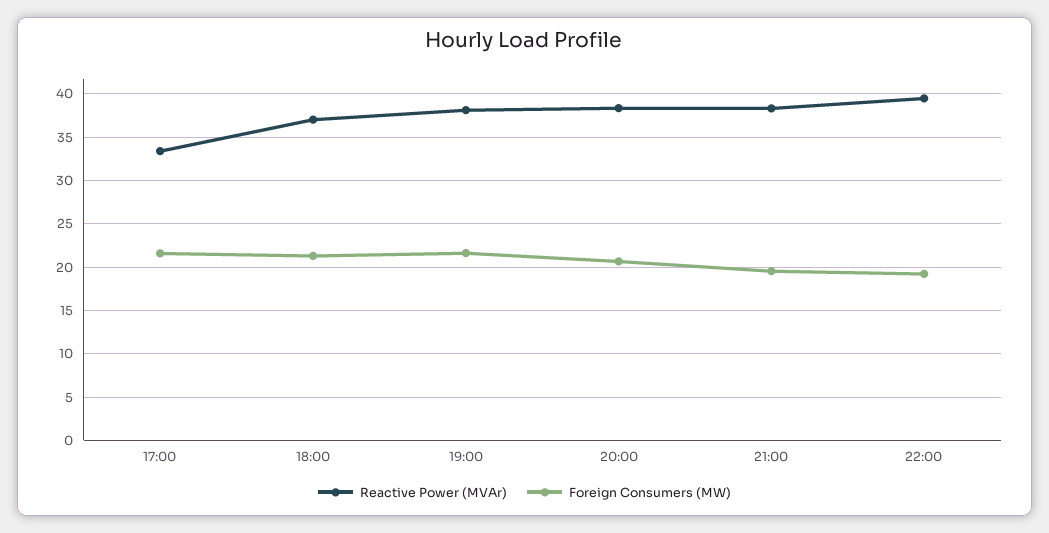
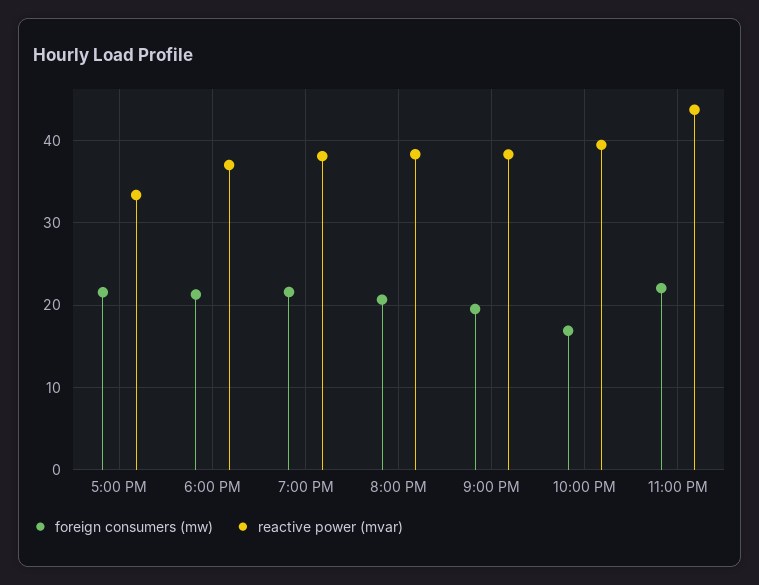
Foreign Consumers (MW), 22:00: 19 -> 17
Foreign Consumers (MW), 11:00 PM: none -> 22
Reactive Power (MVAr), 11:00 PM: none -> 44

